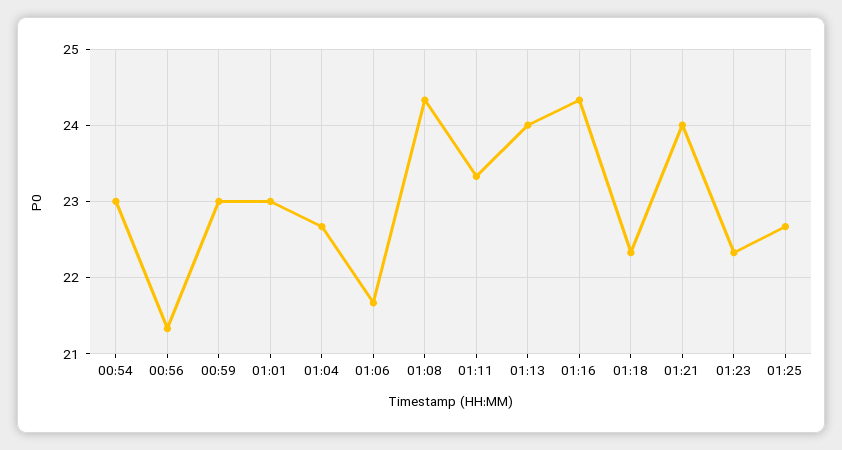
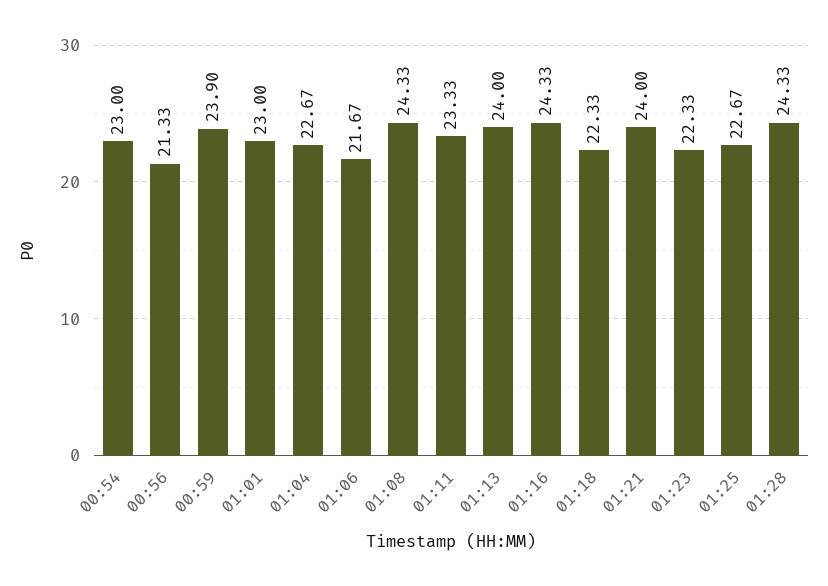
00:59: 23 -> 23.9
01:28: none -> 24.33

